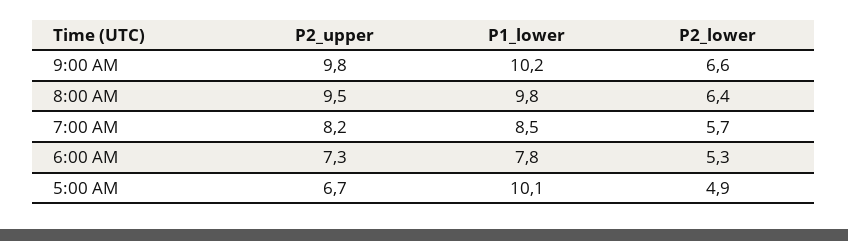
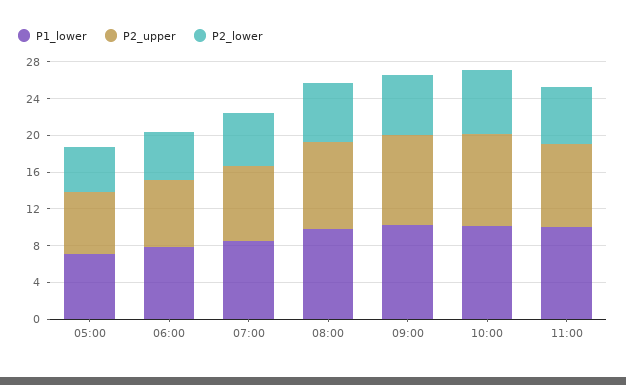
P1_lower, 5:00 AM: 10.1 -> 7
P1_lower, 10:00: none -> 10
P2_upper, 10:00: none -> 10
P2_lower, 10:00: none -> 7
P1_lower, 11:00: none -> 10
P2_upper, 11:00: none -> 9
P2_lower, 11:00: none -> 6

